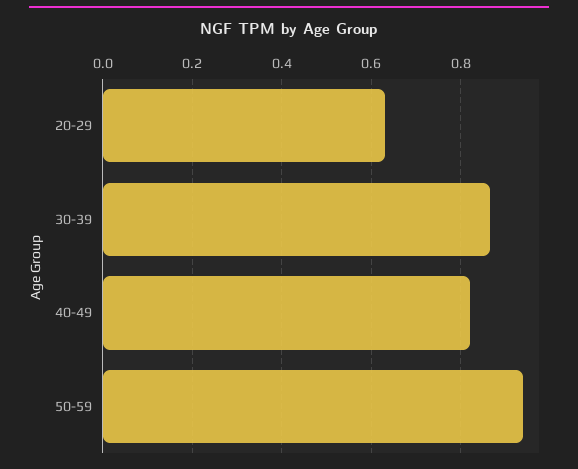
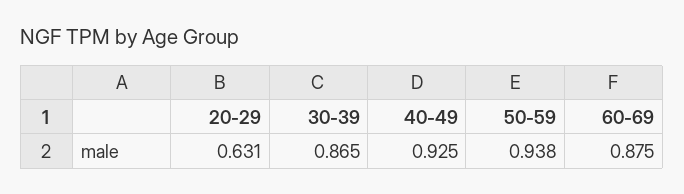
40-49: 0.82 -> 0.925
60-69: none -> 0.875

